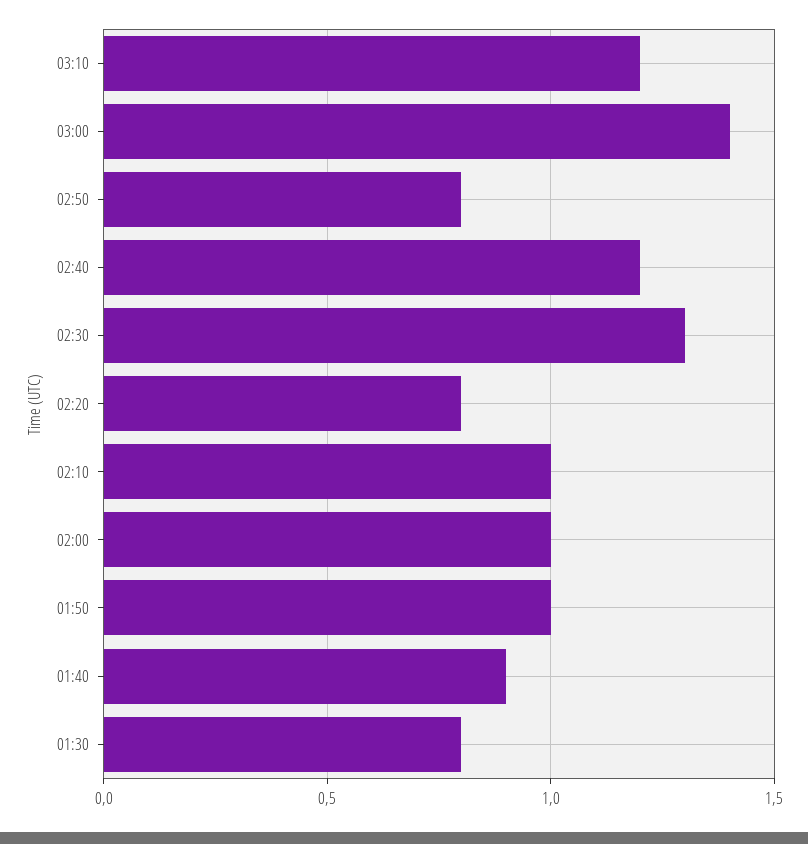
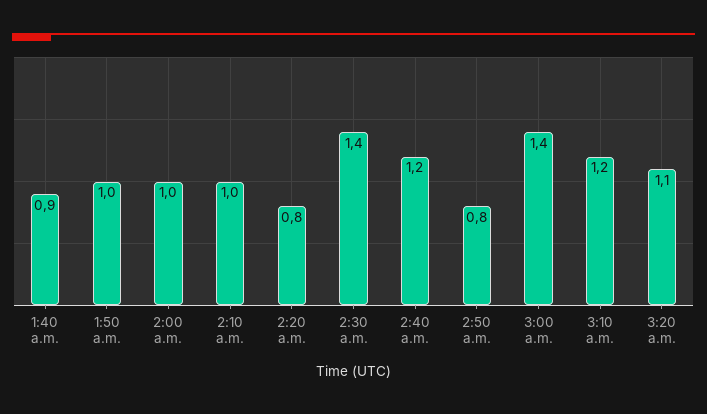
02:30: 1.3 -> 1.4
01:30: 0.8 -> none
3:20 a.m.: none -> 1.1

